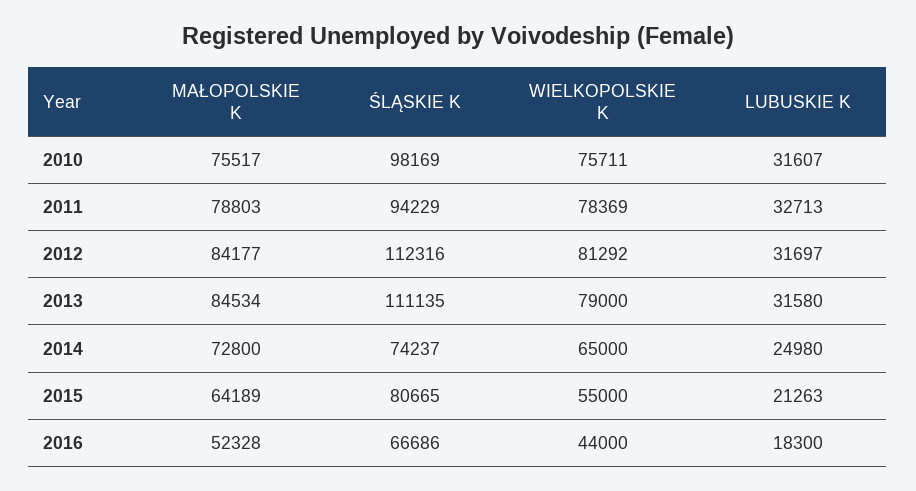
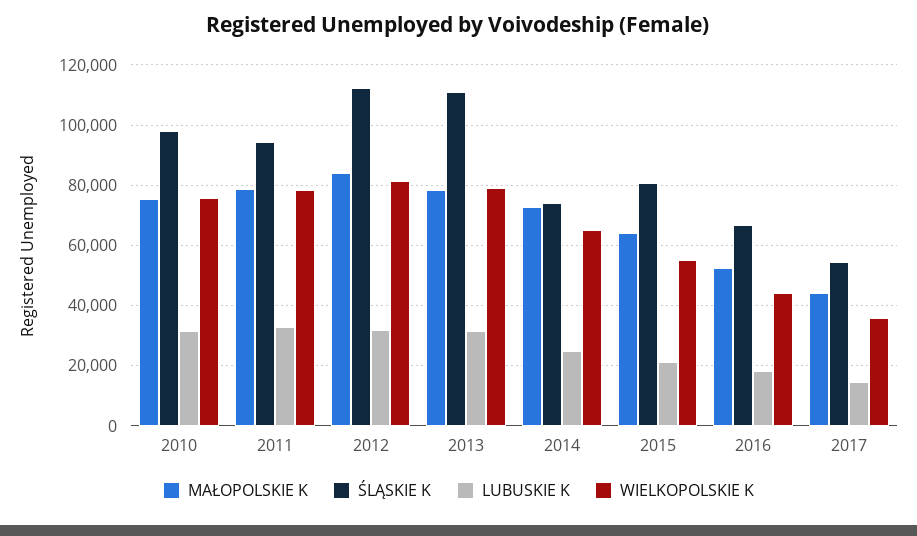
MAŁOPOLSKIE K, 2013: 84534 -> 78000
MAŁOPOLSKIE K, 2017: none -> 44000
ŚLĄSKIE K, 2017: none -> 54000
LUBUSKIE K, 2017: none -> 14000
WIELKOPOLSKIE K, 2017: none -> 36000

